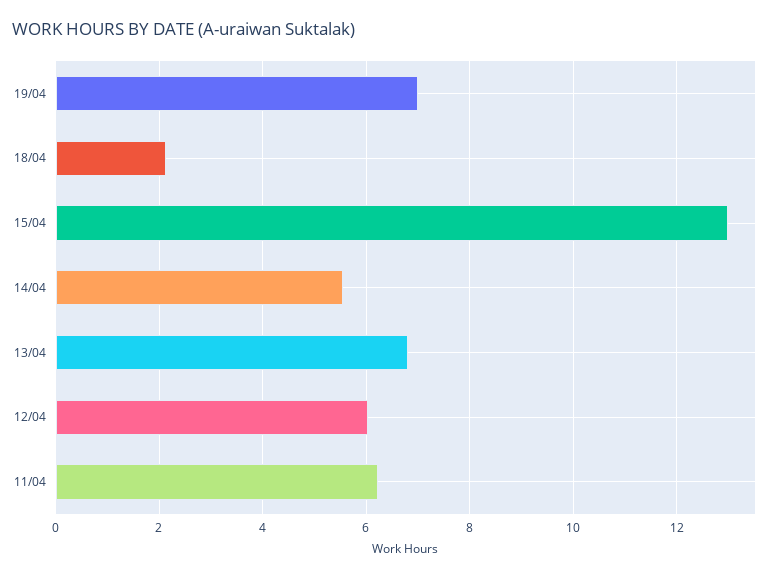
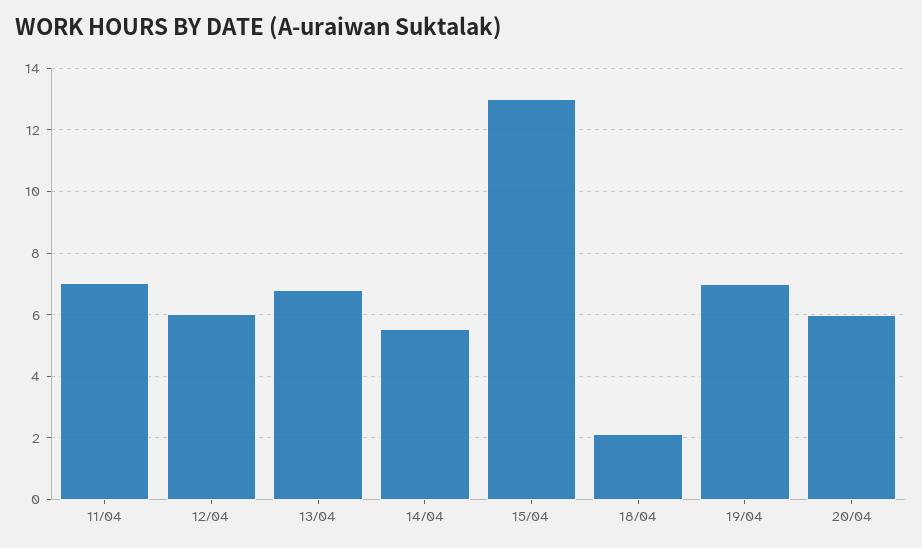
11/04: 6.2 -> 7
20/04: none -> 6

